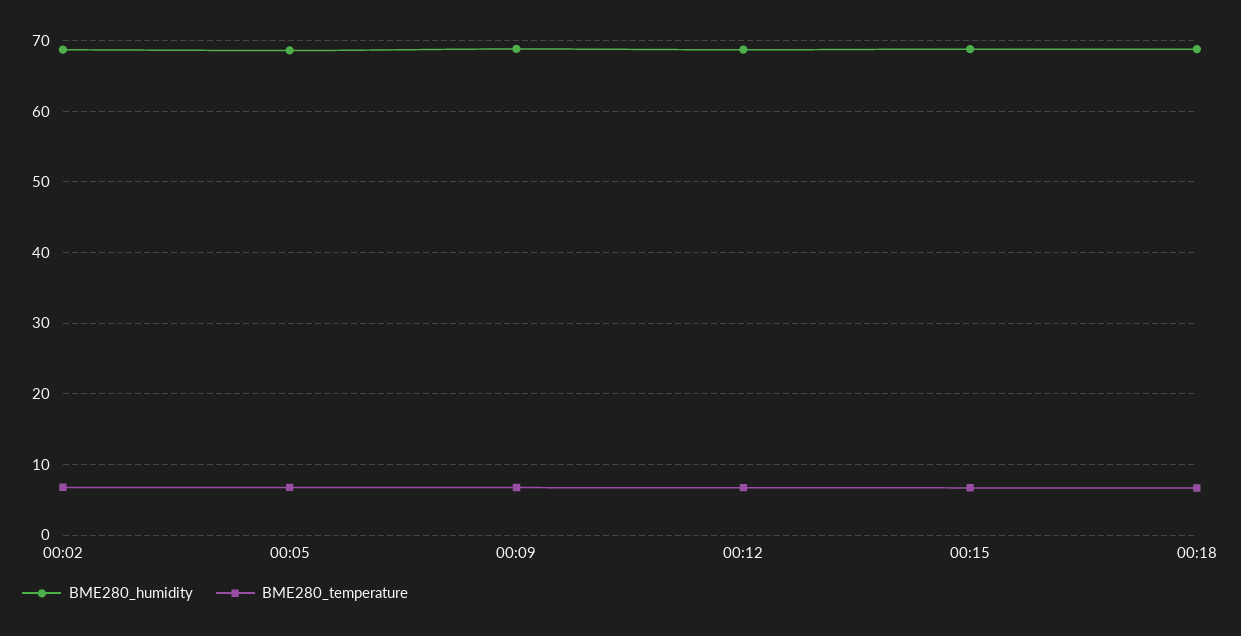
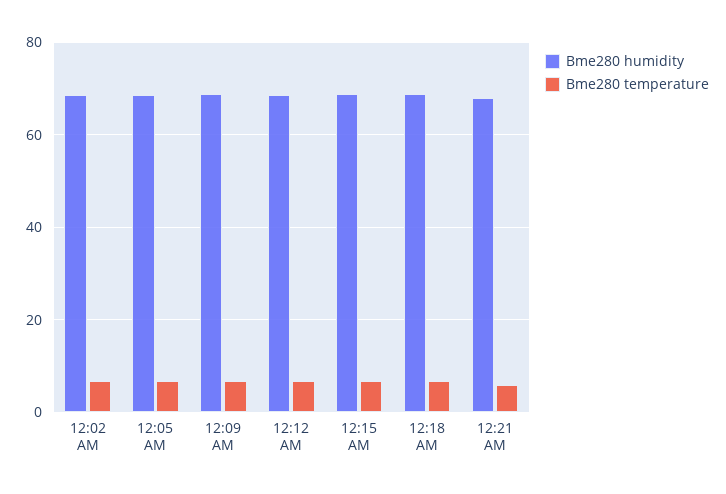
BME280_humidity, 12:21 AM: none -> 68
BME280_temperature, 12:21 AM: none -> 6

